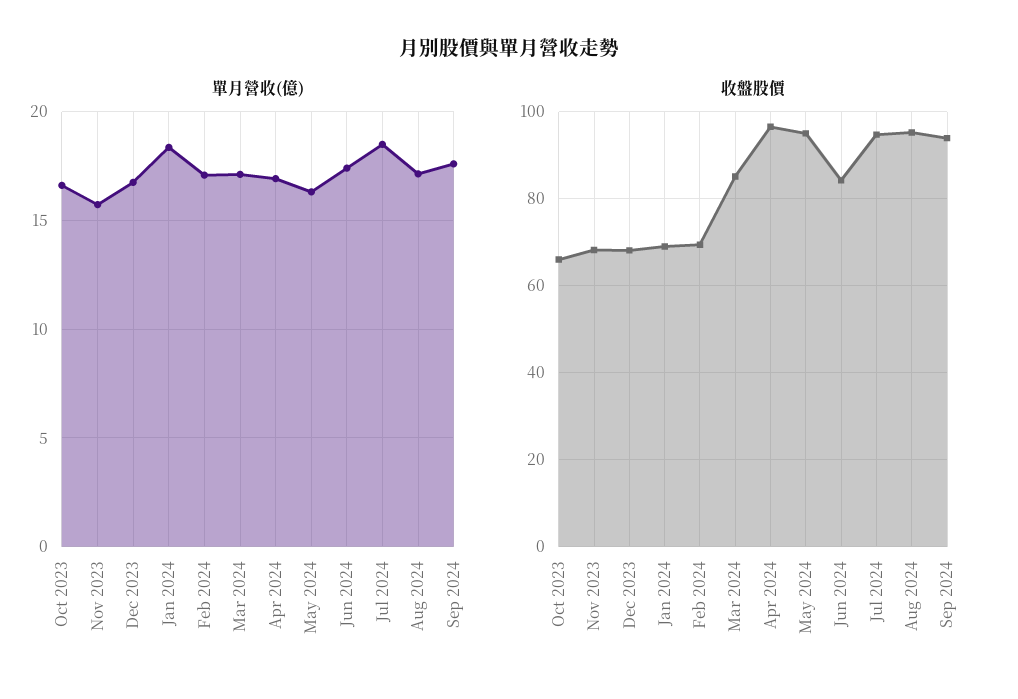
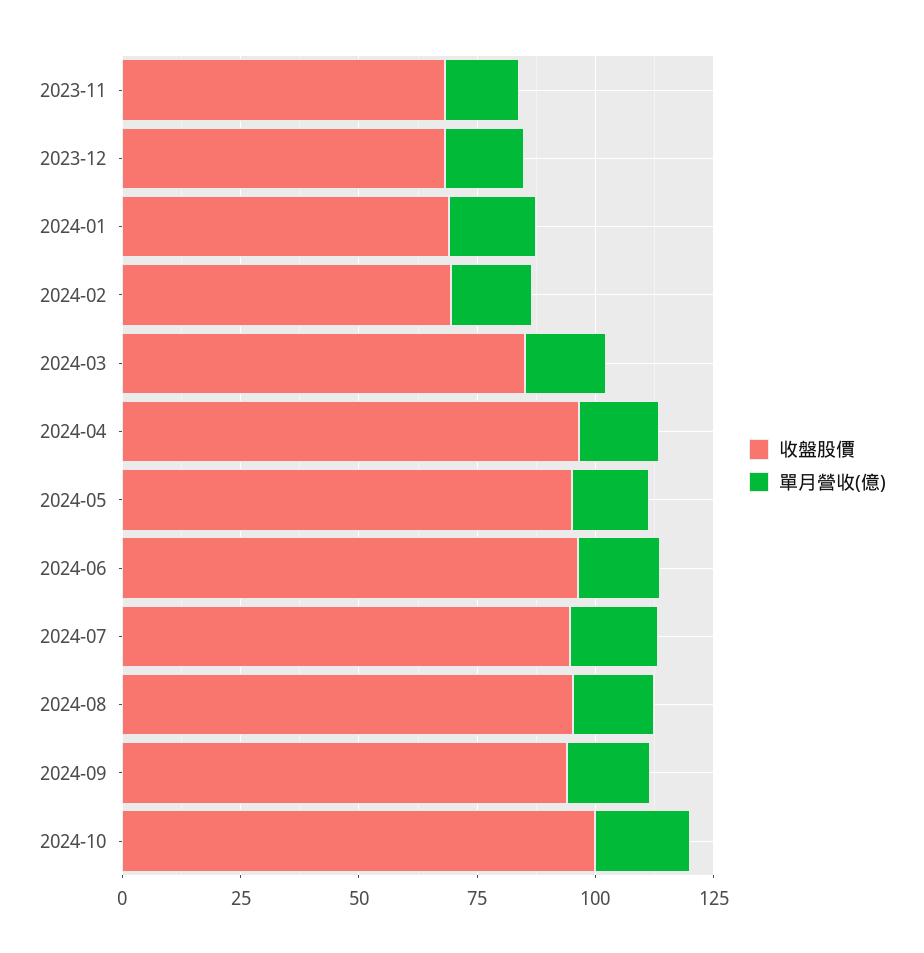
單月營收(億), Oct 2023: 16.5 -> none
收盤股價, Oct 2023: 66 -> none
收盤股價, Jun 2024: 84 -> 95
收盤股價, 2024-10: none -> 100
單月營收(億), 2024-10: none -> 20

